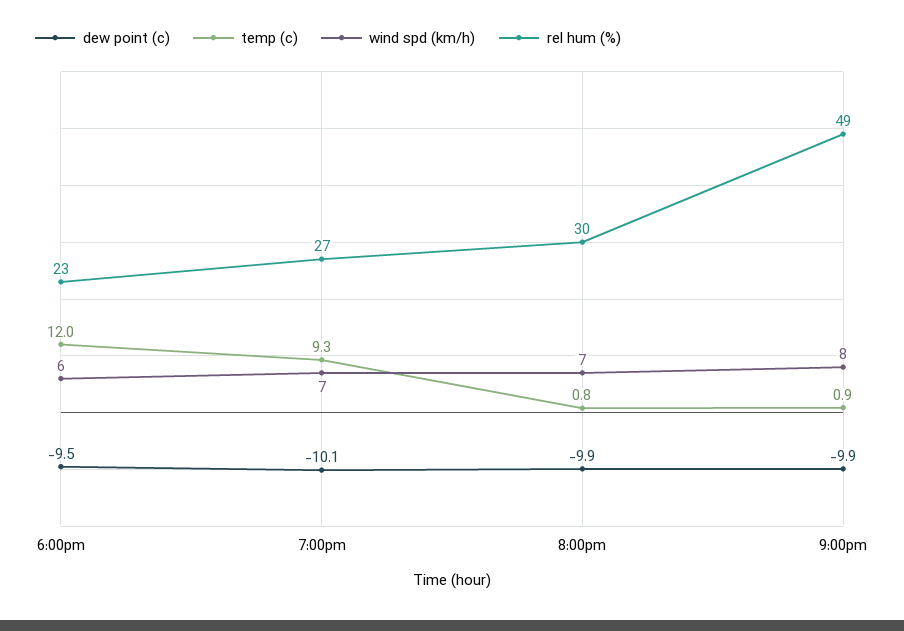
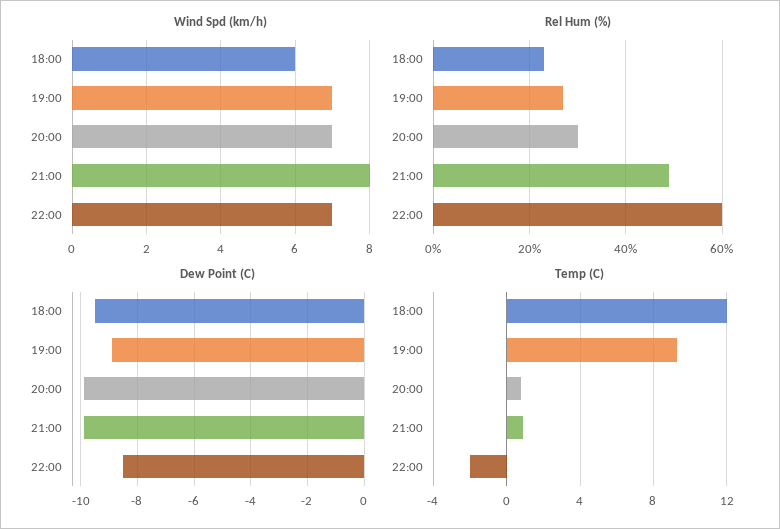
dew point (c), 7:00pm: -10.1 -> -9
wind spd (km/h), 22:00: none -> 7
rel hum (%), 22:00: none -> 60
dew point (c), 22:00: none -> -8.5
temp (c), 22:00: none -> -2

